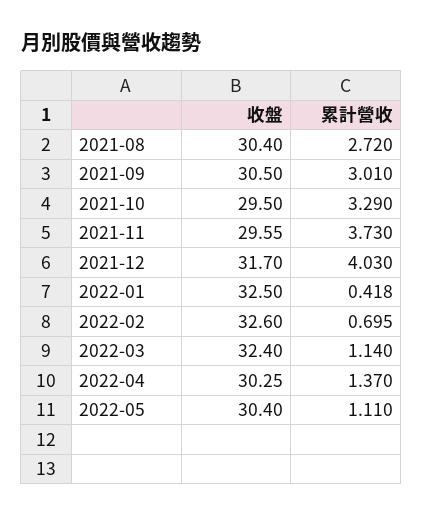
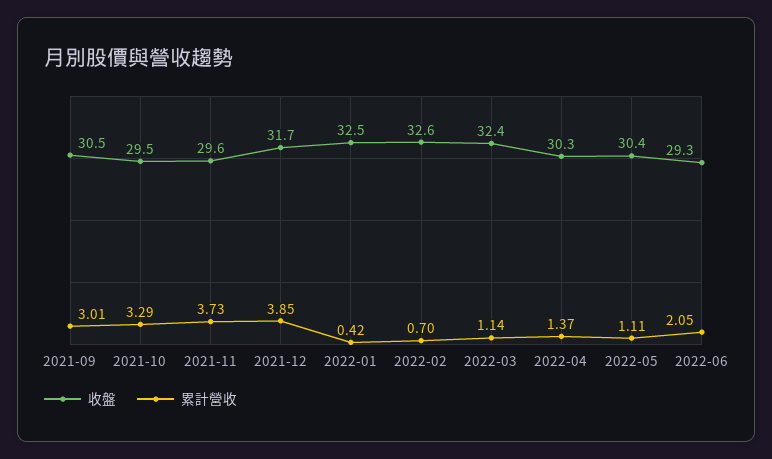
收盤, 2021-08: 30.4 -> none
累計營收, 2021-08: 2.72 -> none
累計營收, 2021-12: 4.03 -> 3.85
收盤, 2022-06: none -> 29.3
累計營收, 2022-06: none -> 2.05

